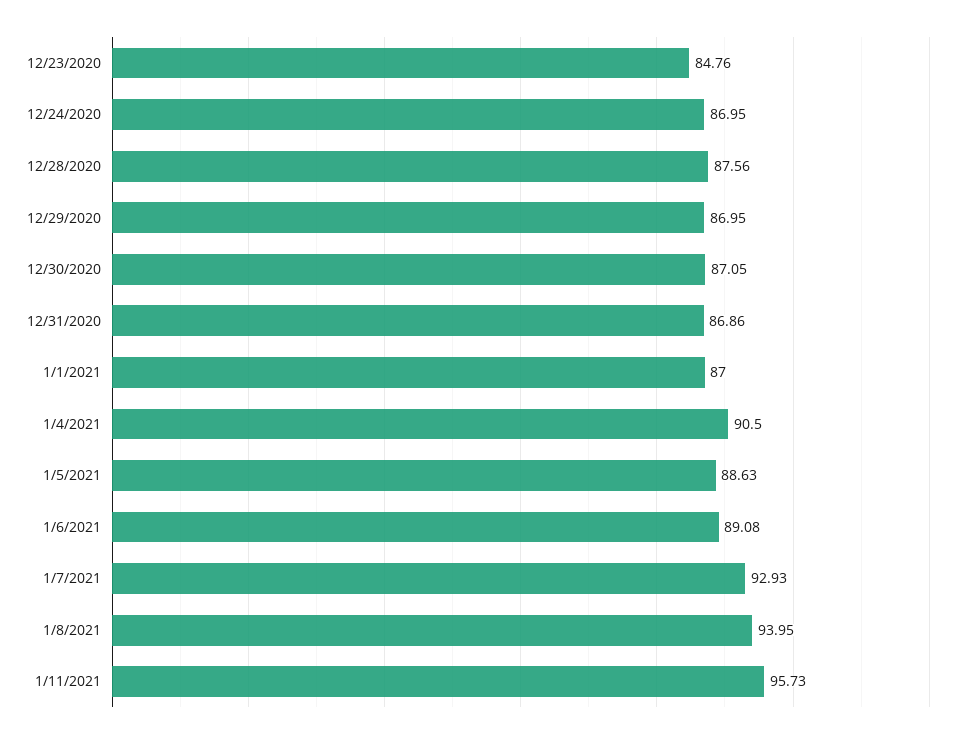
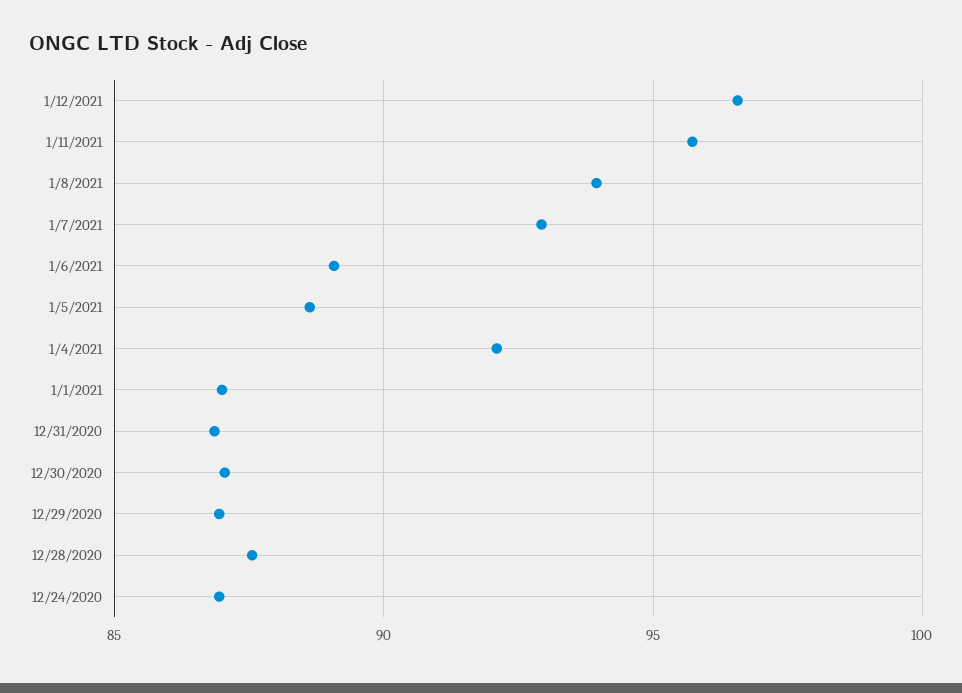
12/23/2020: 84.76 -> none
1/4/2021: 90.5 -> 92
1/12/2021: none -> 96.5

